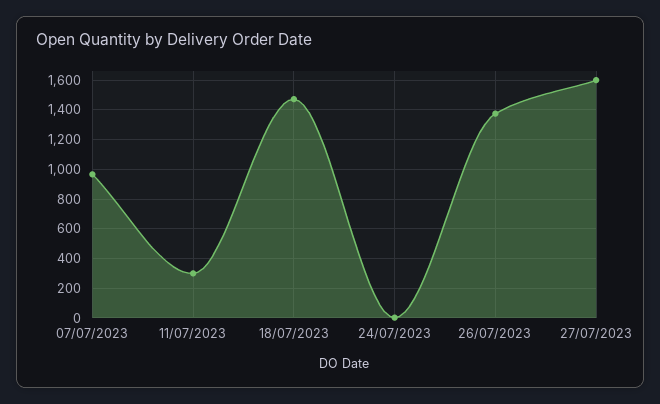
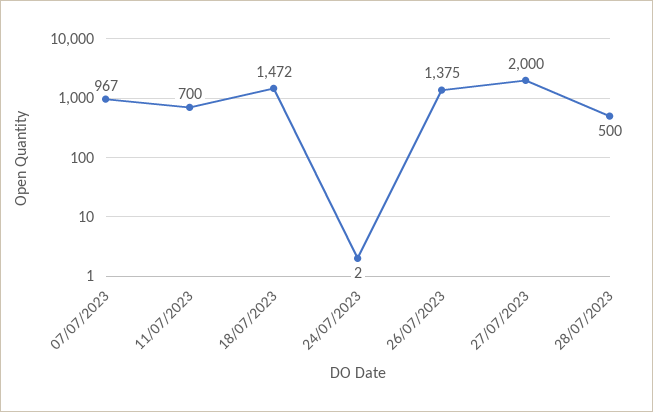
11/07/2023: 300 -> 700
27/07/2023: 1600 -> 2000
28/07/2023: none -> 500

